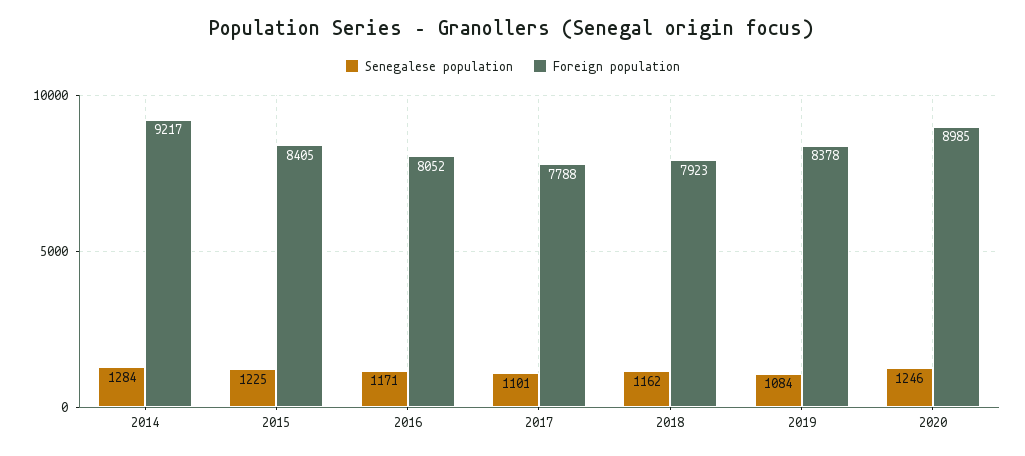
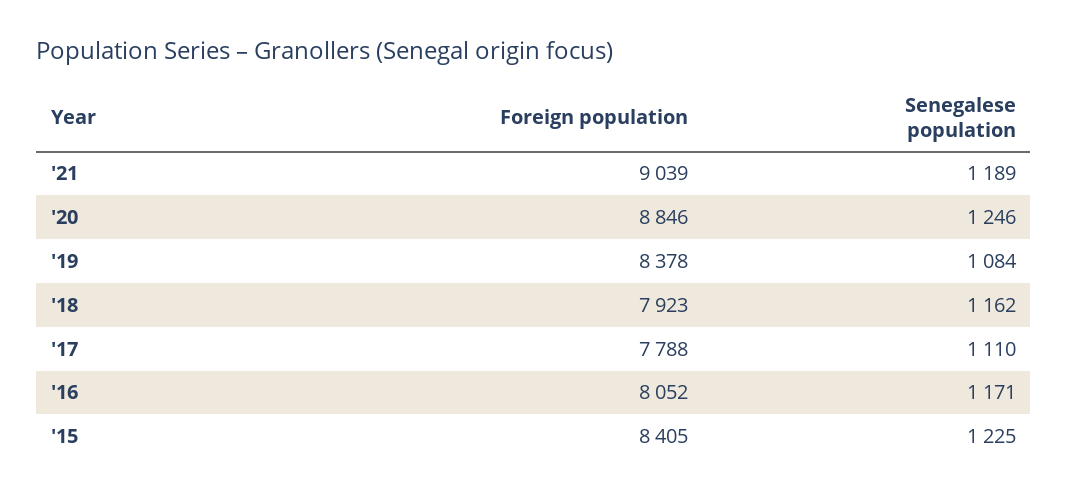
Senegalese population, 2014: 1284 -> none
Foreign population, 2014: 9217 -> none
Senegalese population, 2017: 1101 -> 1110
Foreign population, 2020: 8985 -> 8846
Foreign population, '21: none -> 9039
Senegalese population, '21: none -> 1189

